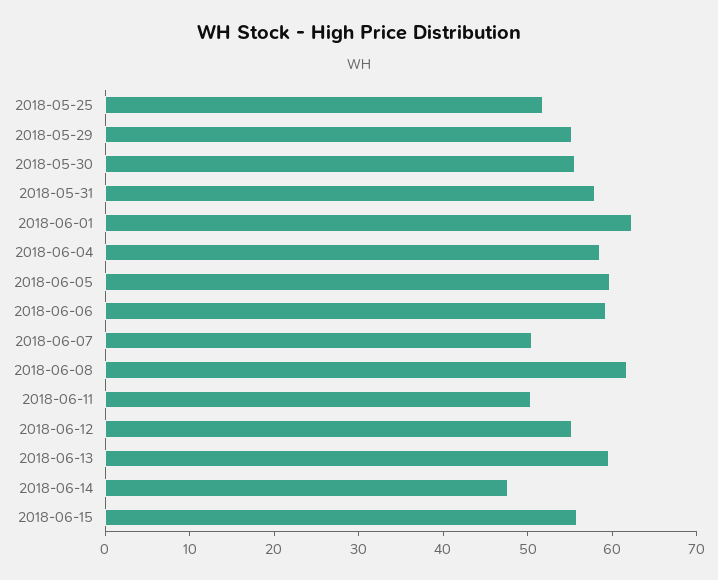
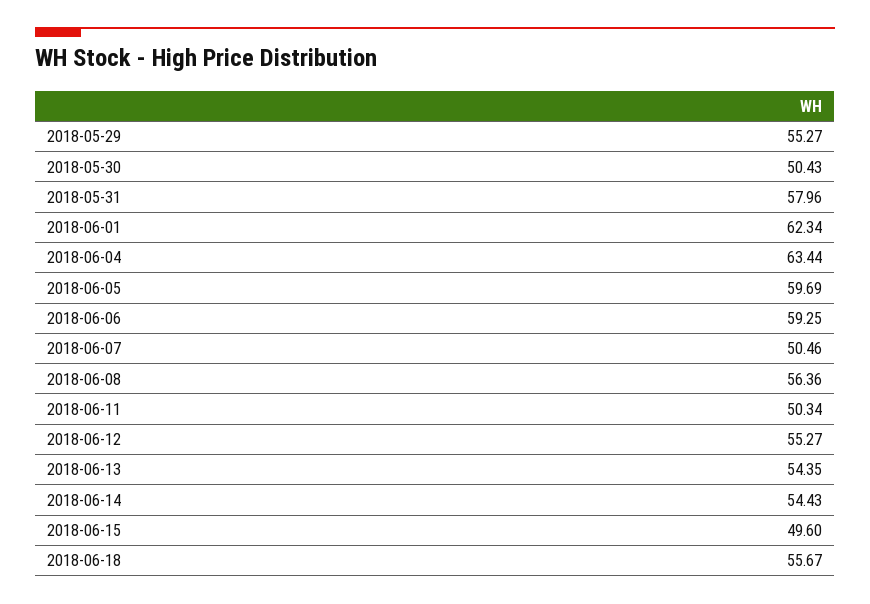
2018-05-25: 52 -> none
2018-05-30: 56 -> 50.43
2018-06-04: 58 -> 63.44
2018-06-08: 62 -> 56.36
2018-06-13: 60 -> 54.35
2018-06-14: 48 -> 54.43
2018-06-15: 56 -> 49.6
2018-06-18: none -> 55.67

